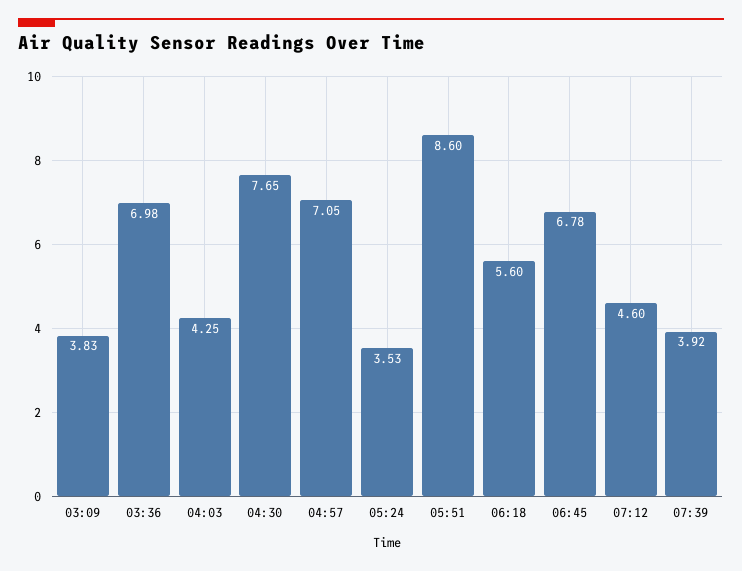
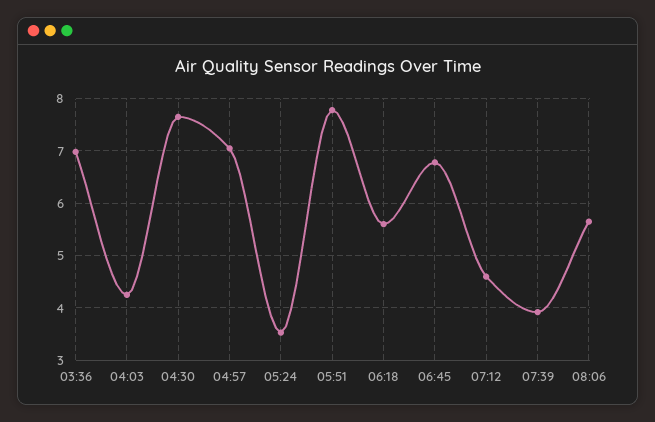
03:09: 3.83 -> none
05:51: 8.6 -> 7.8
08:06: none -> 5.6

